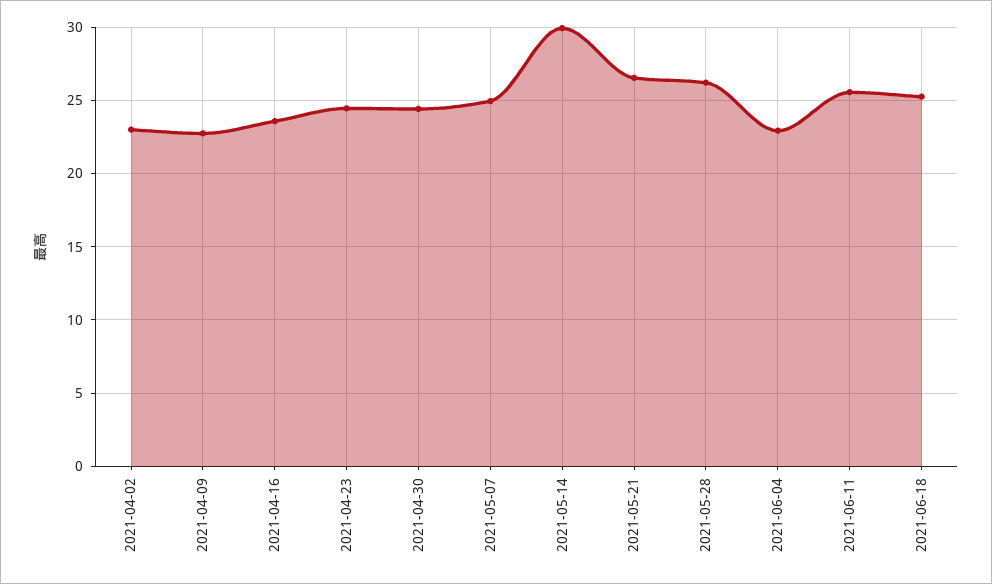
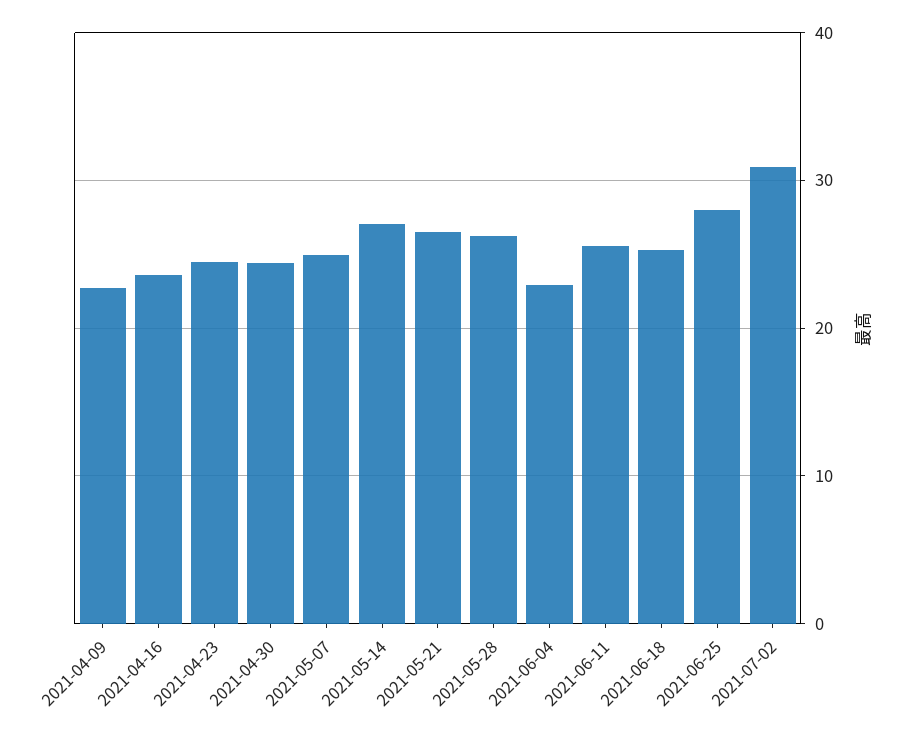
2021-04-02: 23 -> none
2021-05-14: 30 -> 27
2021-06-25: none -> 28
2021-07-02: none -> 31

